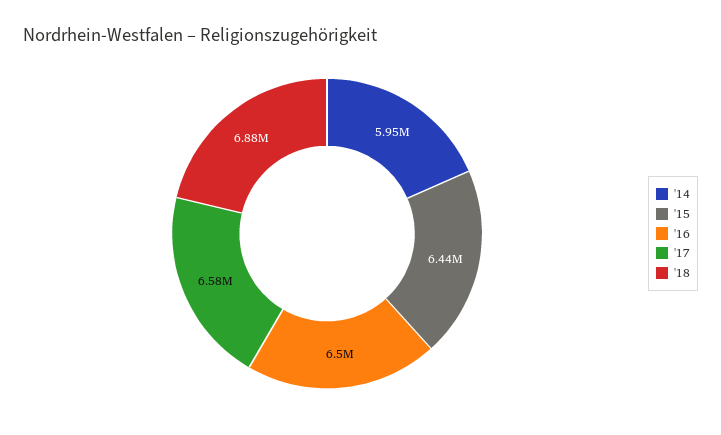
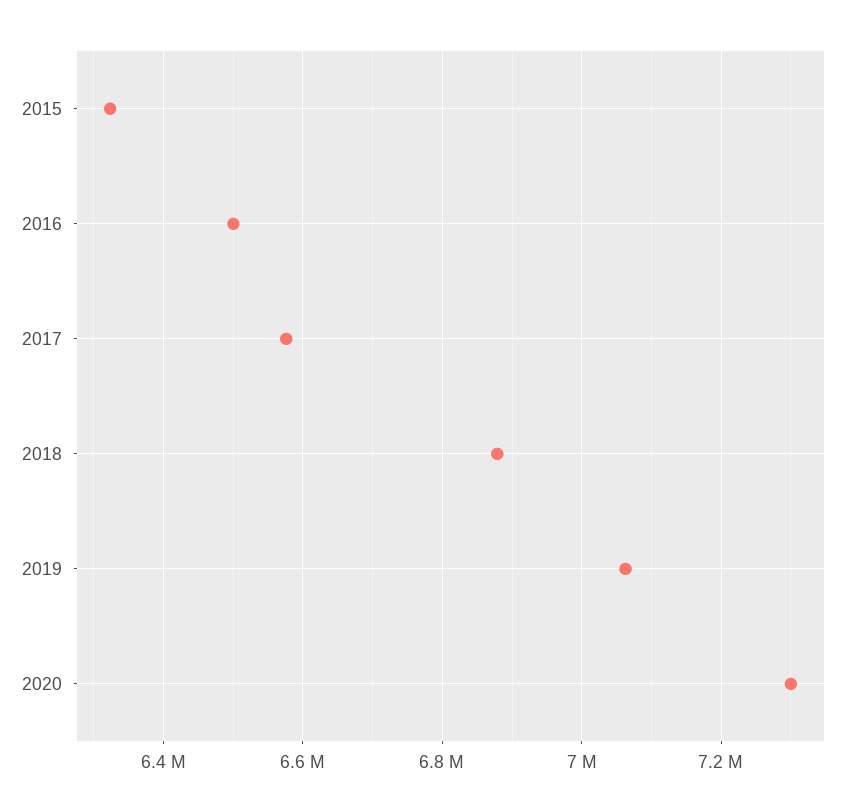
'14: 5950000 -> none
'15: 6440000 -> 6320000
2019: none -> 7060000
2020: none -> 7300000

